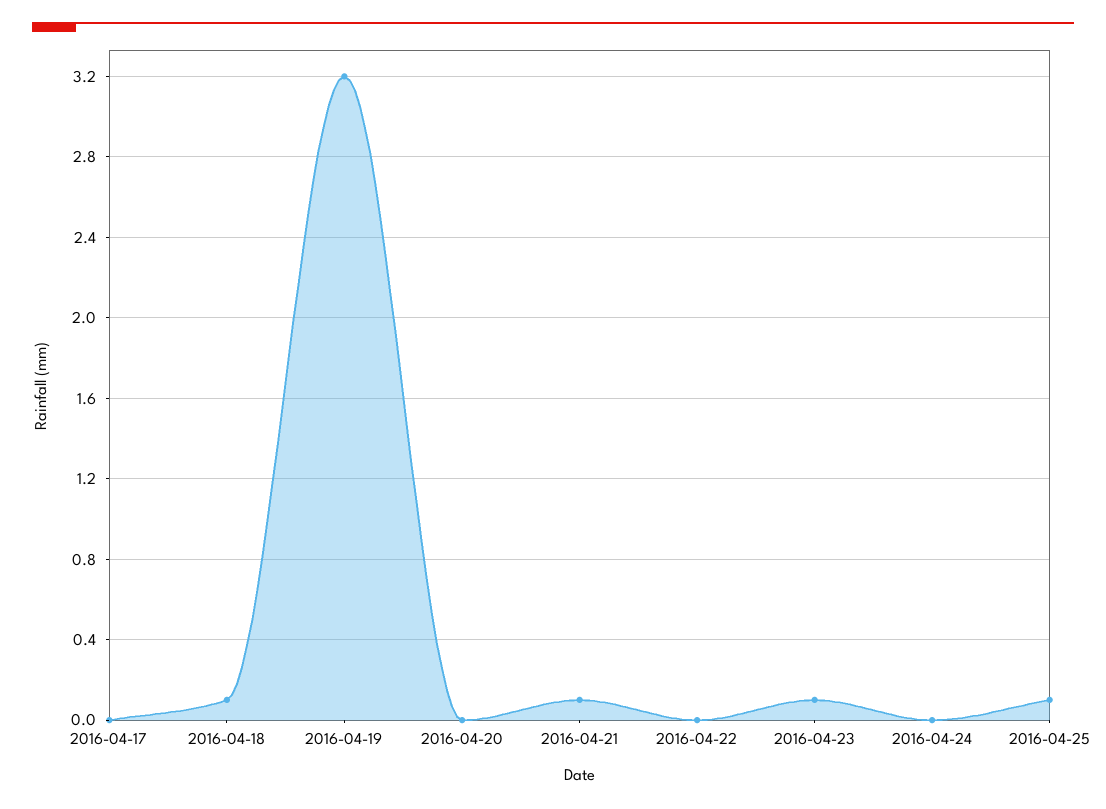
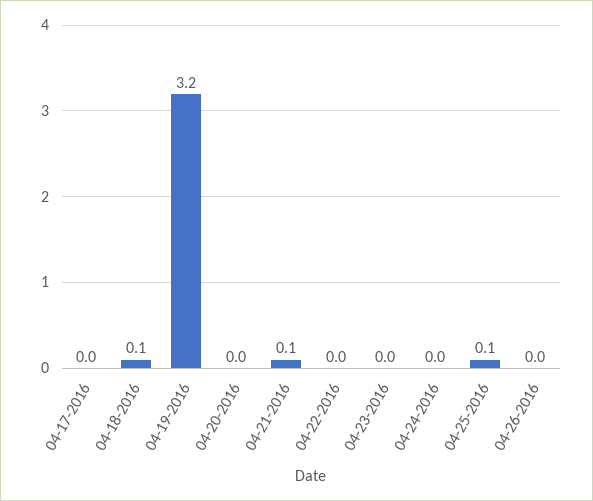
2016-04-23: 0.1 -> 0
04-26-2016: none -> 0

